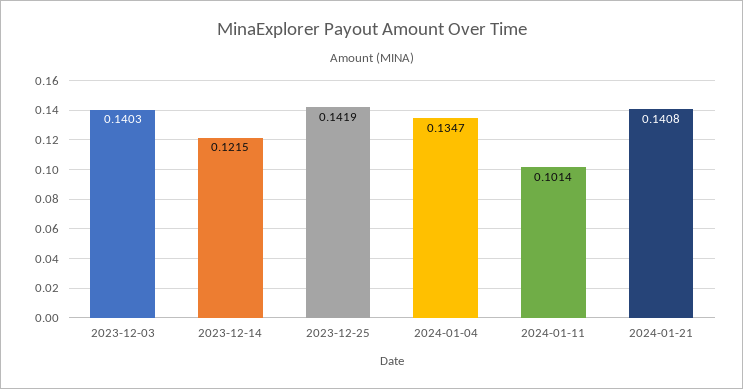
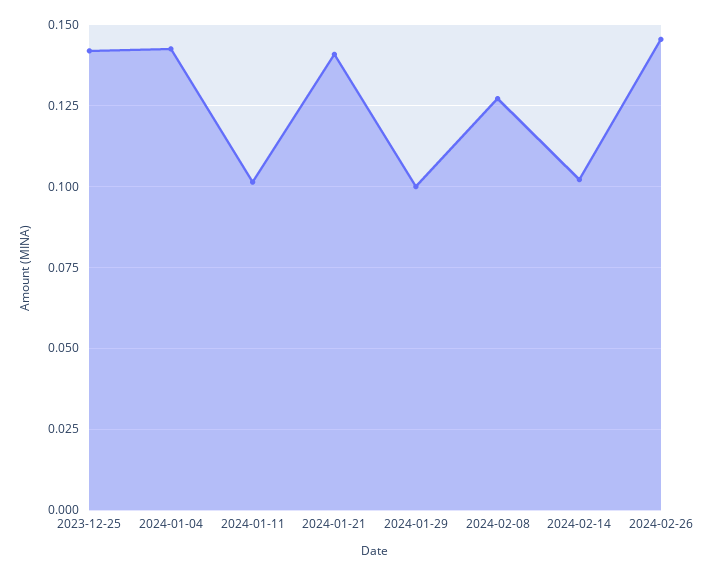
2023-12-03: 0.1403 -> none
2023-12-14: 0.1215 -> none
2024-01-04: 0.1347 -> 0.1425
2024-01-29: none -> 0.1
2024-02-08: none -> 0.1275
2024-02-14: none -> 0.1025
2024-02-26: none -> 0.145

